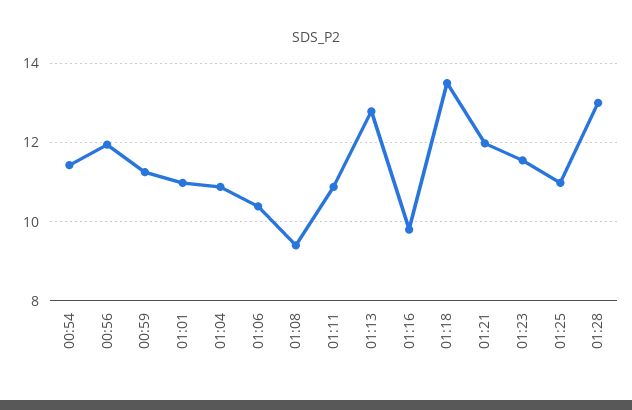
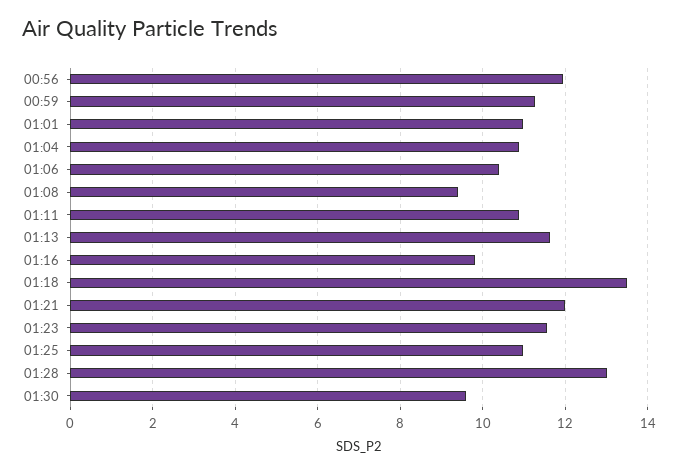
00:54: 11.4 -> none
01:13: 12.8 -> 11.6
01:30: none -> 9.6

